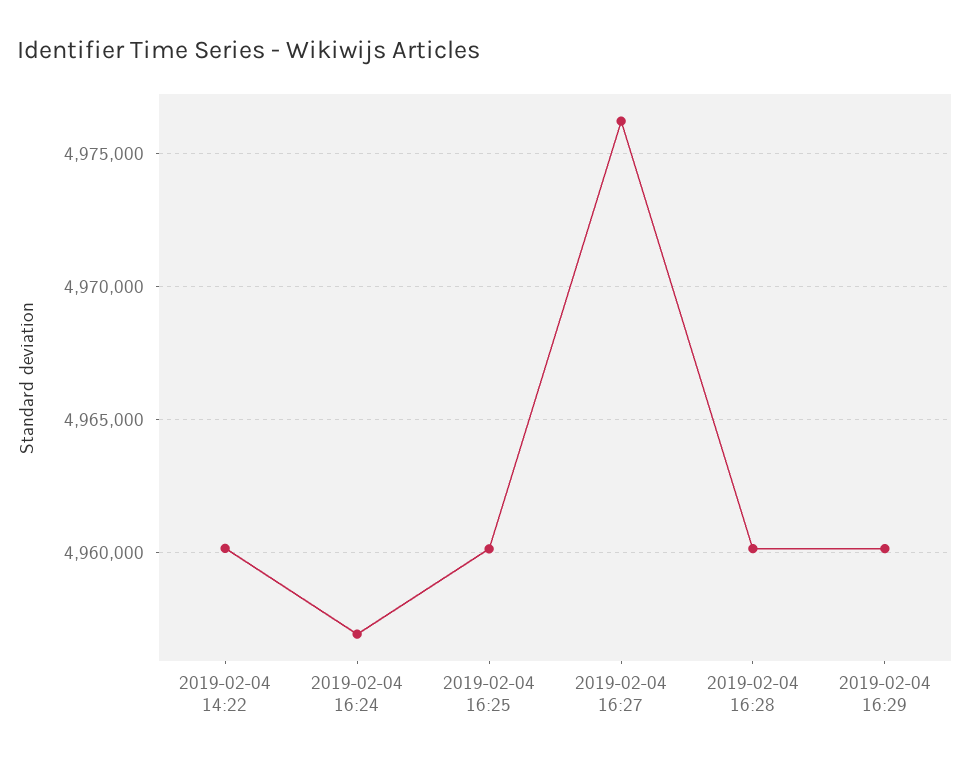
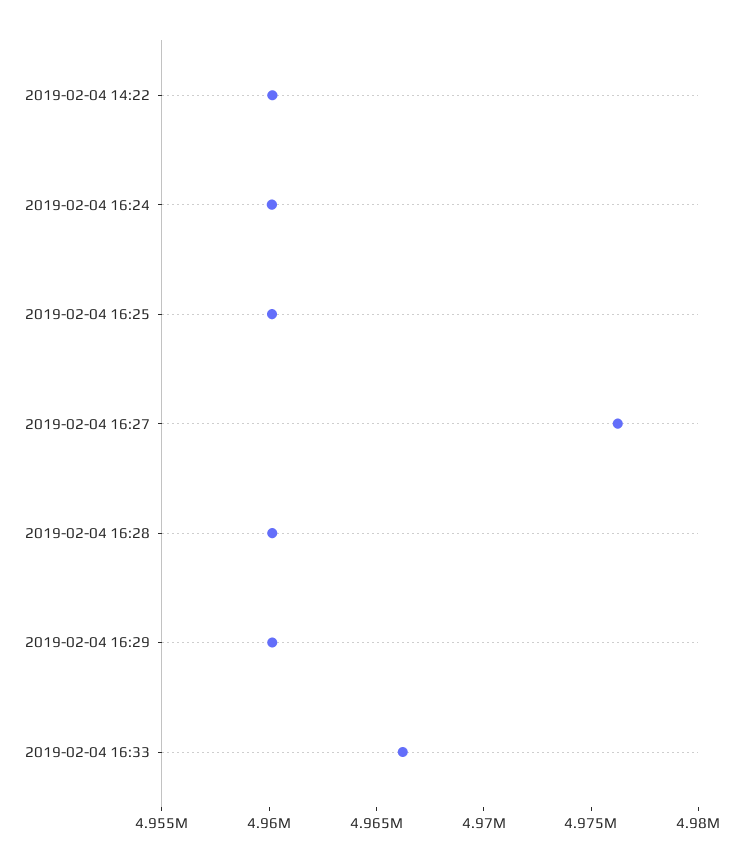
2019-02-04 16:24: 4957000 -> 4960000
2019-02-04 16:33: none -> 4966000

